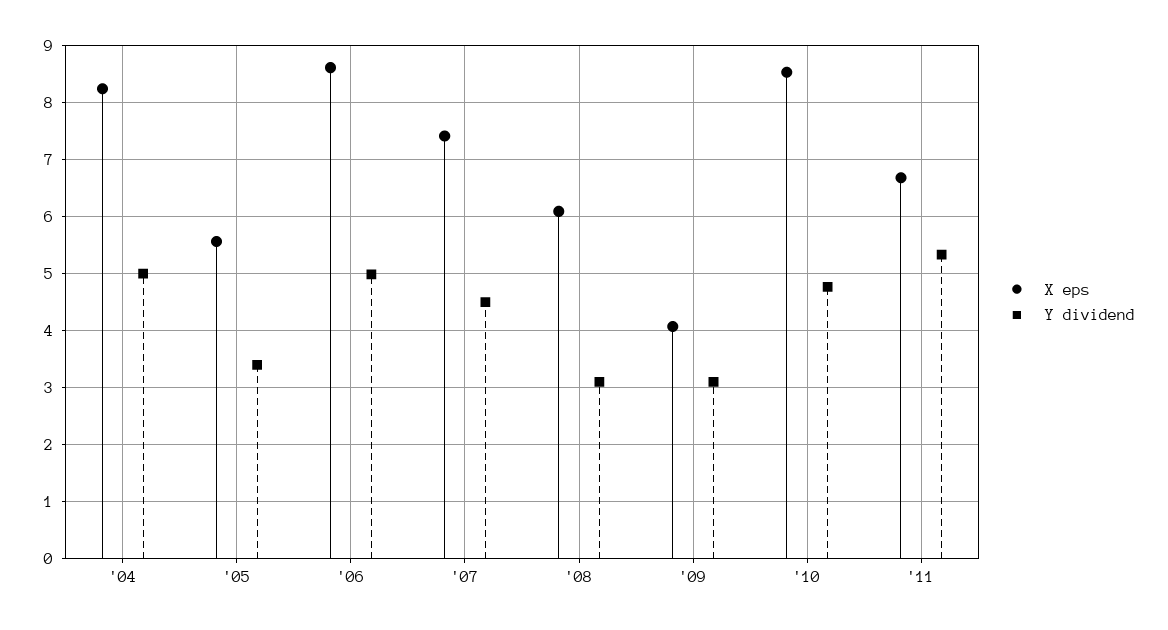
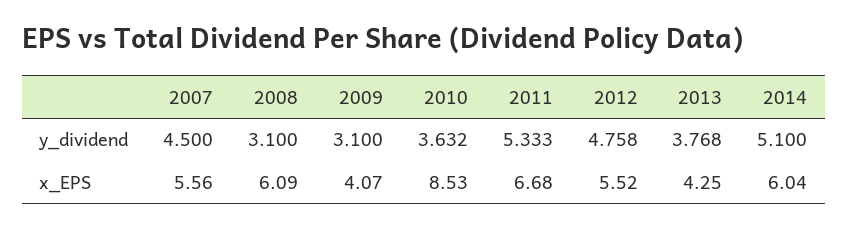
X eps, '04: 8.2 -> none
Y dividend, '04: 5 -> none
X eps, '05: 5.6 -> none
Y dividend, '05: 3.4 -> none
X eps, '06: 8.6 -> none
Y dividend, '06: 5 -> none
X eps, '07: 7.4 -> 5.56
Y dividend, '10: 4.8 -> 3.632
Y dividend, 2012: none -> 4.758
Y dividend, 2013: none -> 3.768
Y dividend, 2014: none -> 5.1
X eps, 2012: none -> 5.52
X eps, 2013: none -> 4.25
X eps, 2014: none -> 6.04

